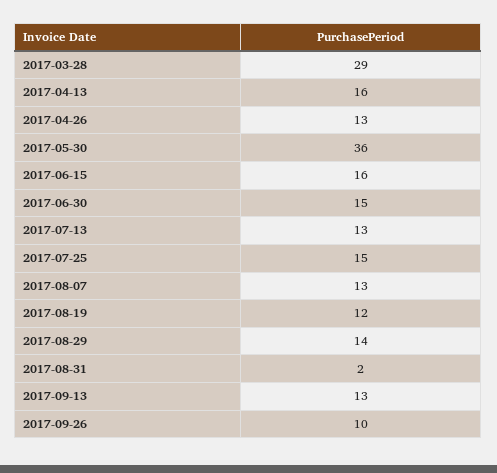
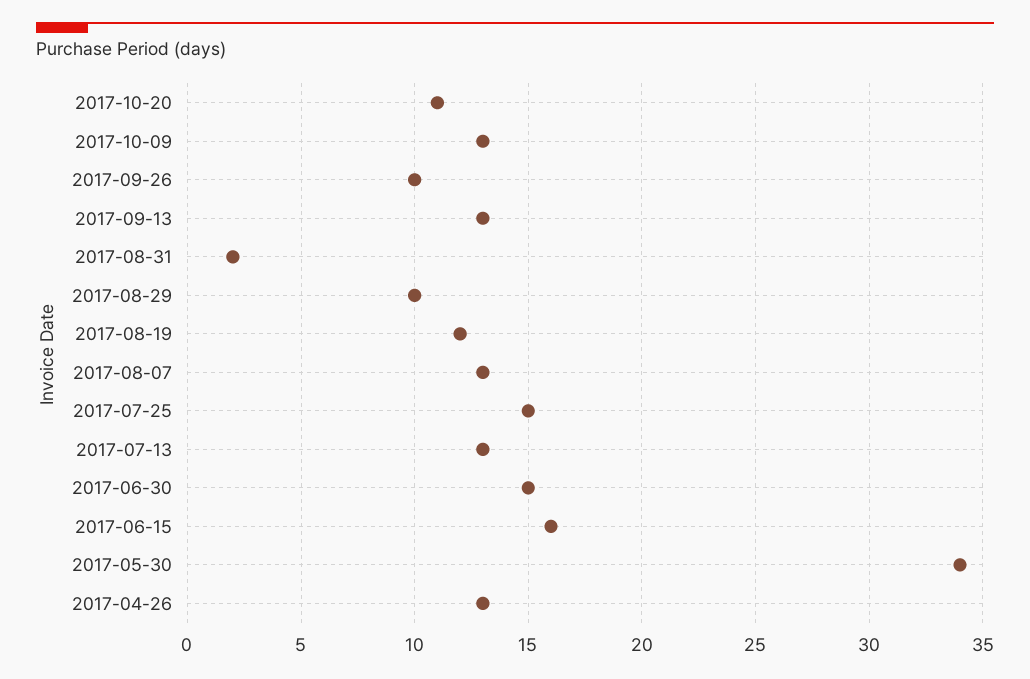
2017-03-28: 29 -> none
2017-04-13: 16 -> none
2017-05-30: 36 -> 34
2017-08-29: 14 -> 10
2017-10-20: none -> 11
2017-10-09: none -> 13

